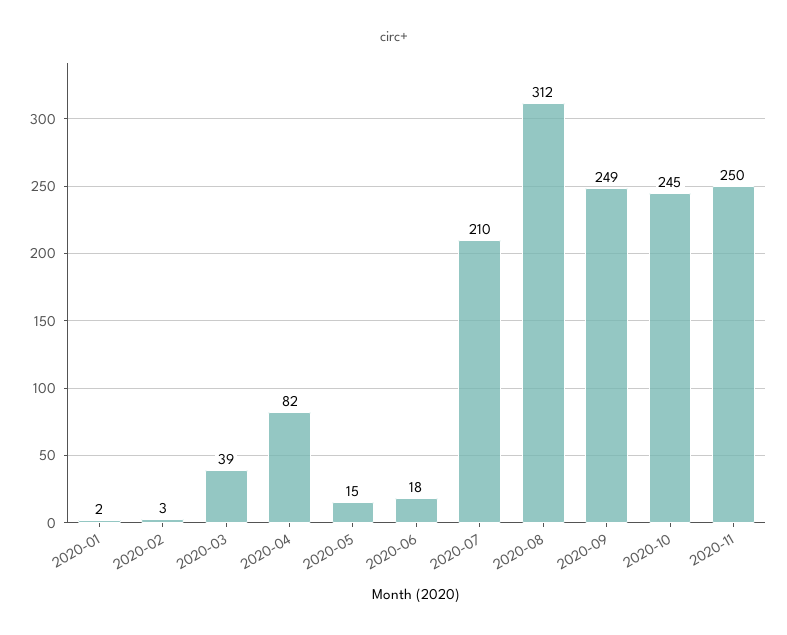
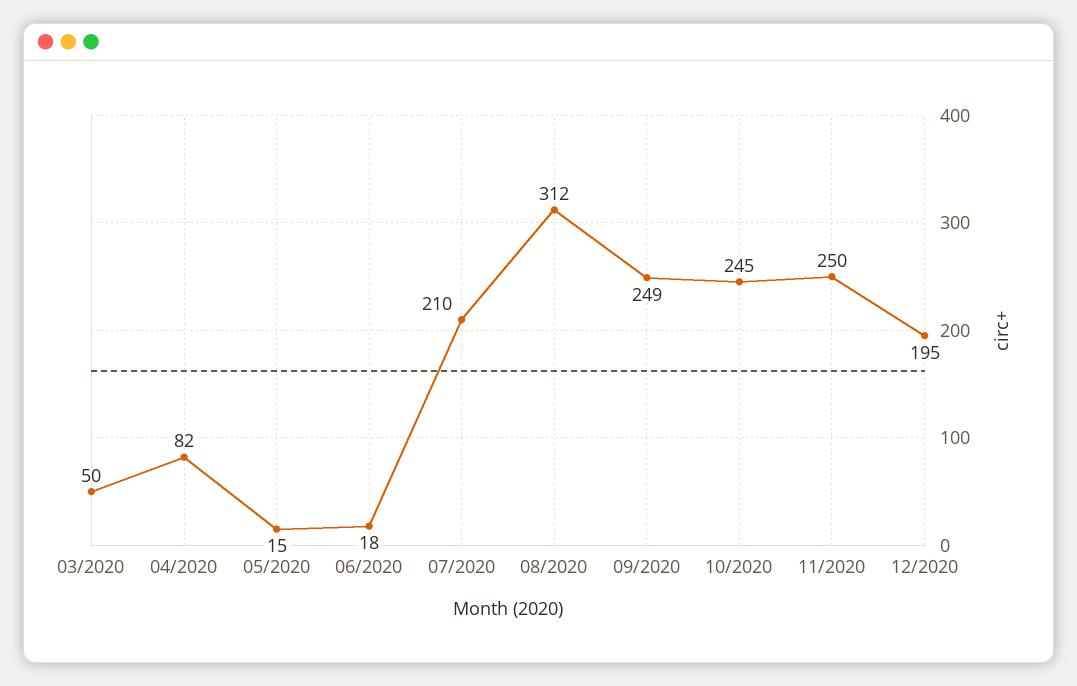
2020-01: 2 -> none
2020-02: 3 -> none
2020-03: 39 -> 50
12/2020: none -> 195

